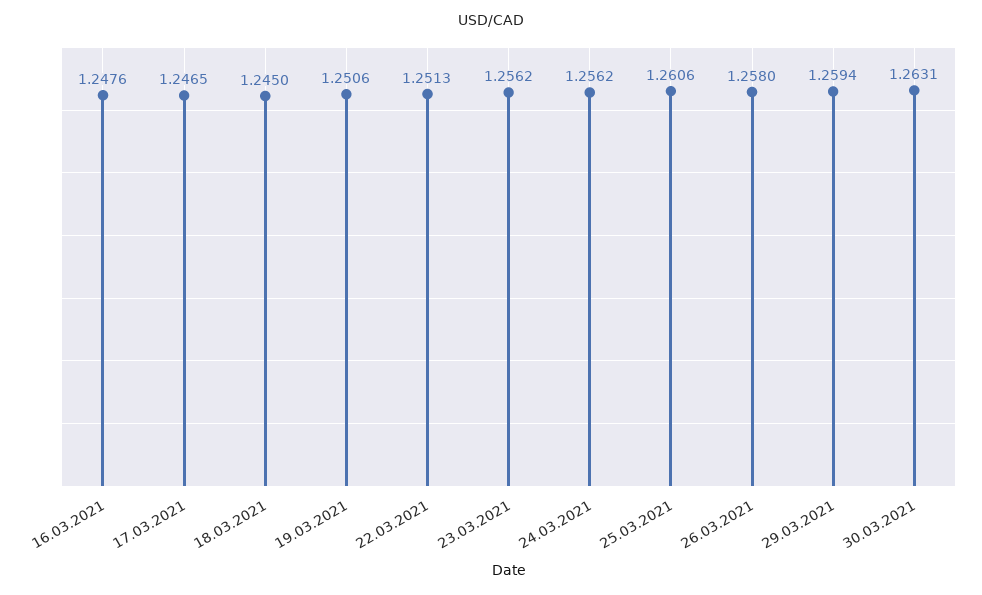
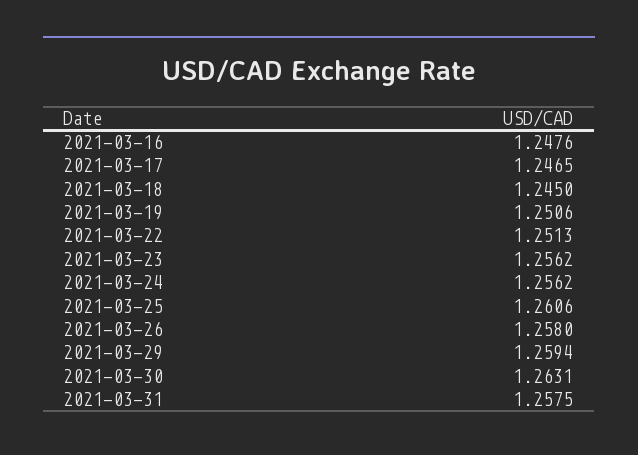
2021-03-31: none -> 1.2575

